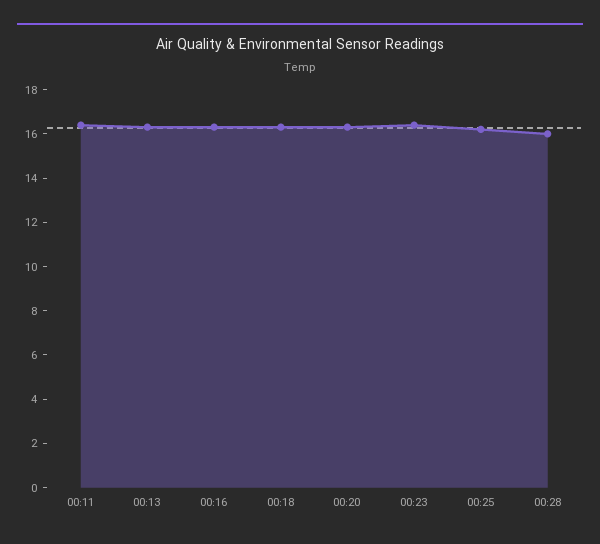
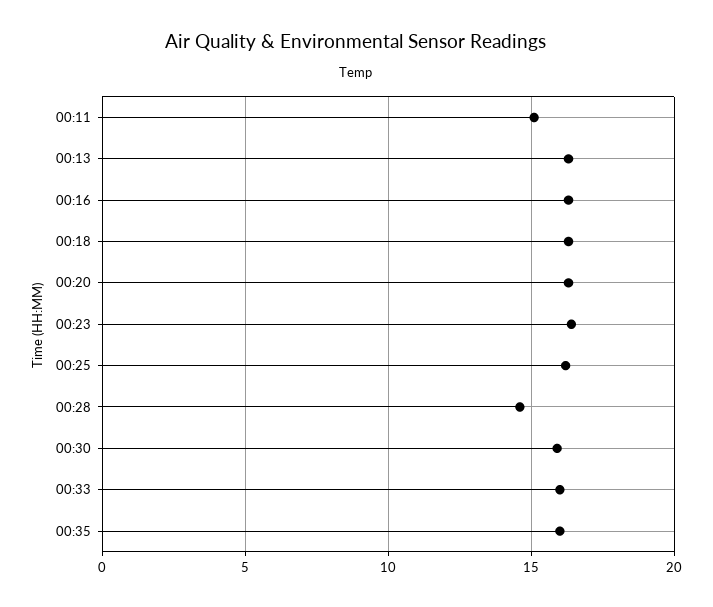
00:11: 16.5 -> 15
00:28: 16 -> 14.5
00:30: none -> 16
00:33: none -> 16
00:35: none -> 16

